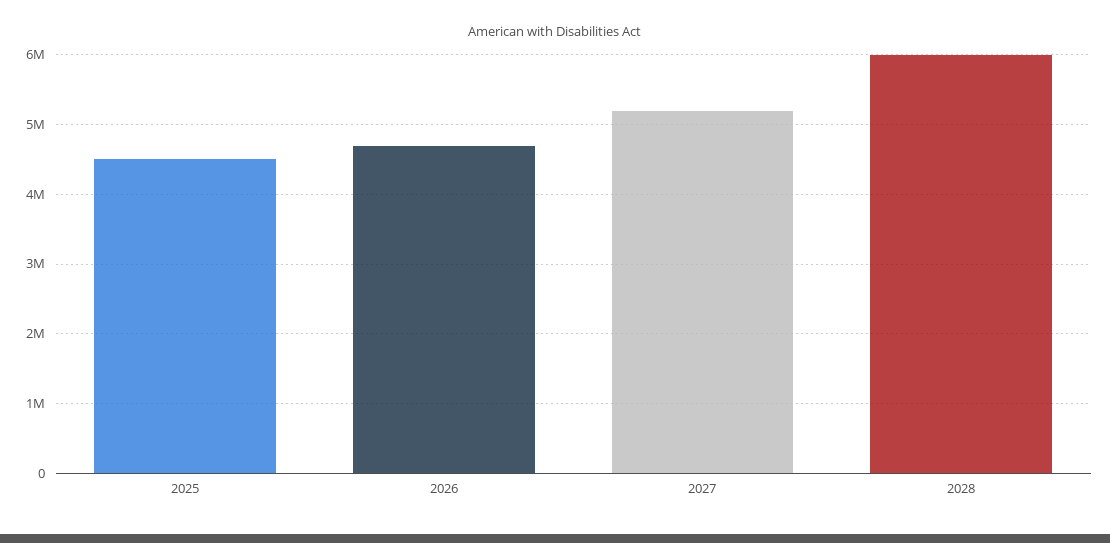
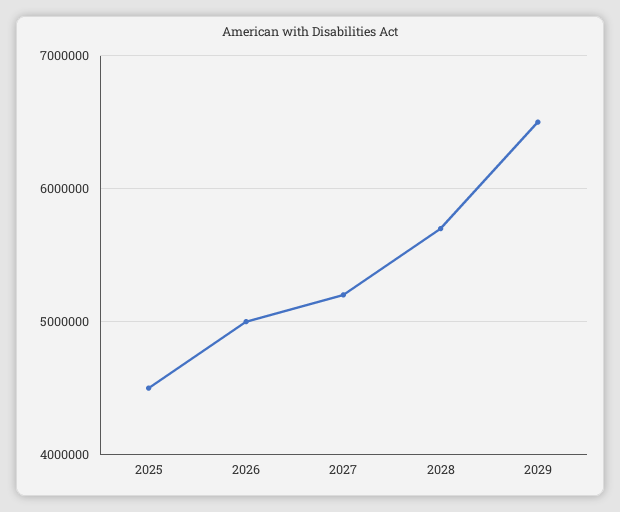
2026: 4700000 -> 5000000
2028: 6000000 -> 5700000
2029: none -> 6500000

